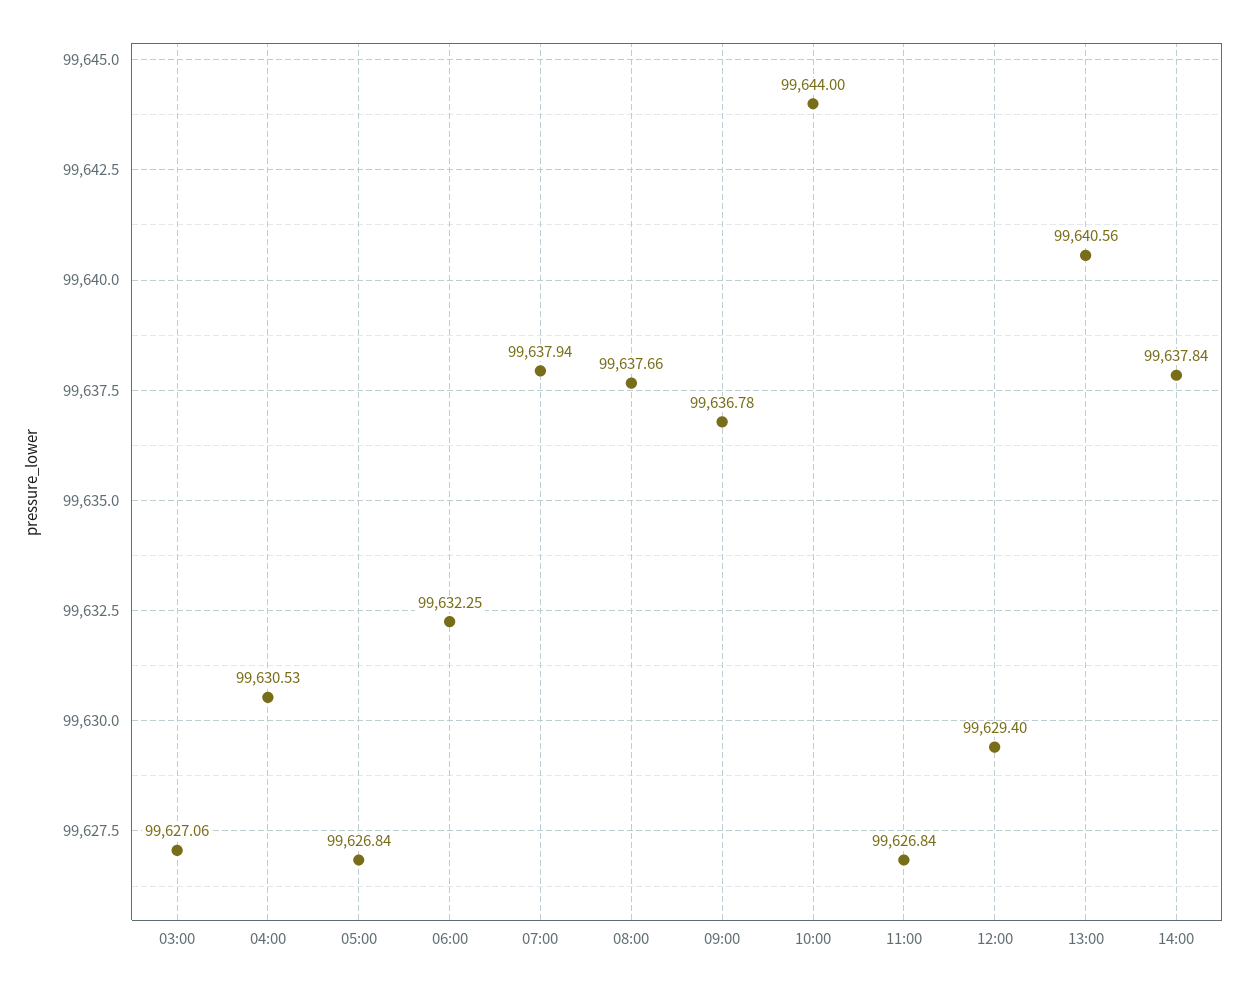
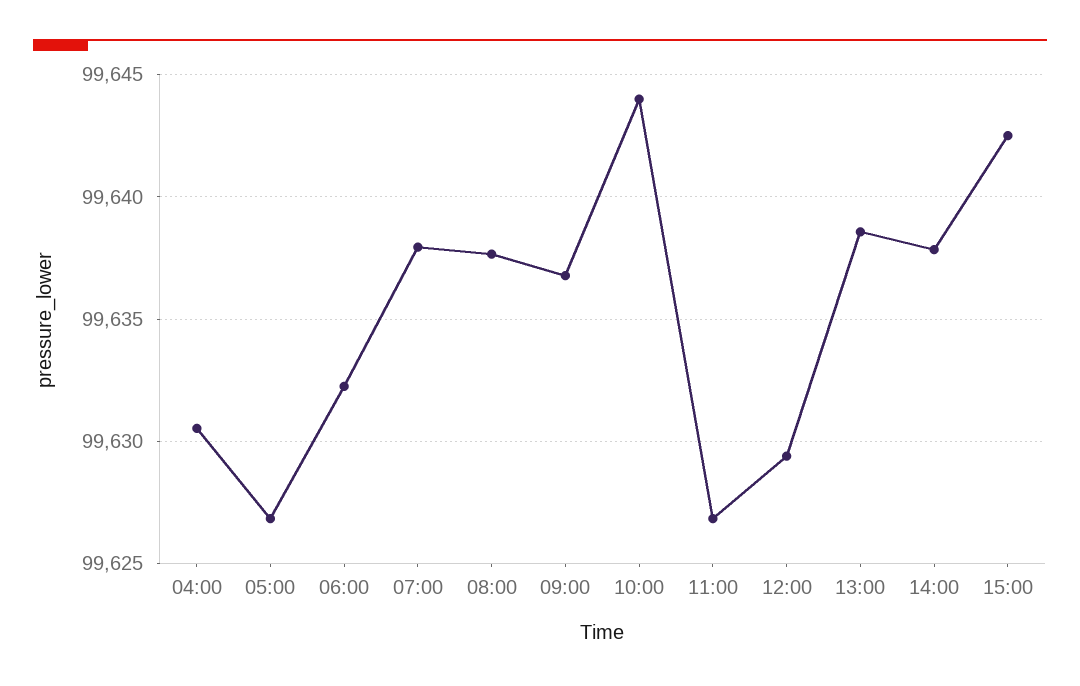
03:00: 99627.06 -> none
13:00: 99640.56 -> 99638.5
15:00: none -> 99642.5

